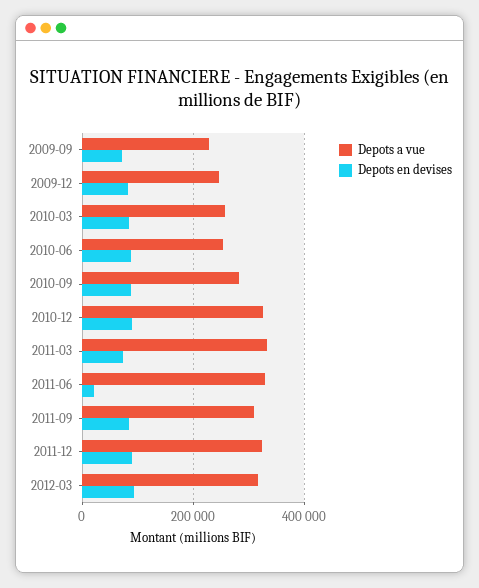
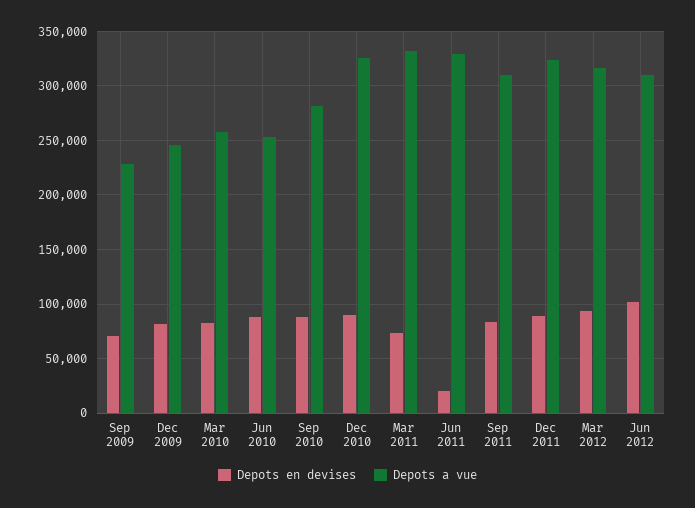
Depots en devises, Jun 2012: none -> 100000
Depots a vue, Jun 2012: none -> 310000

